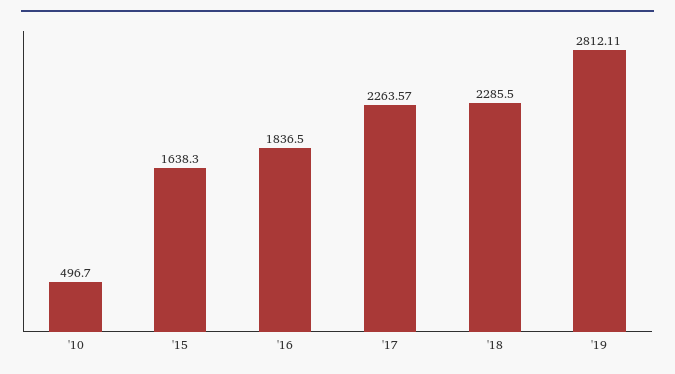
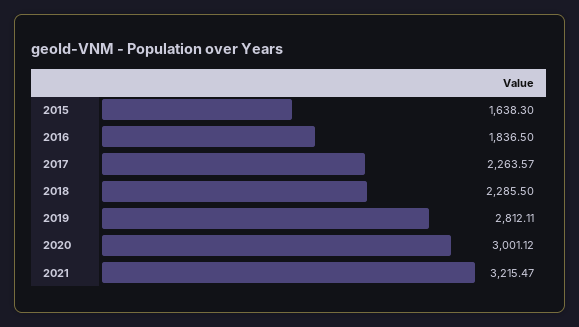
'10: 496.7 -> none
2020: none -> 3001.12
2021: none -> 3215.47

